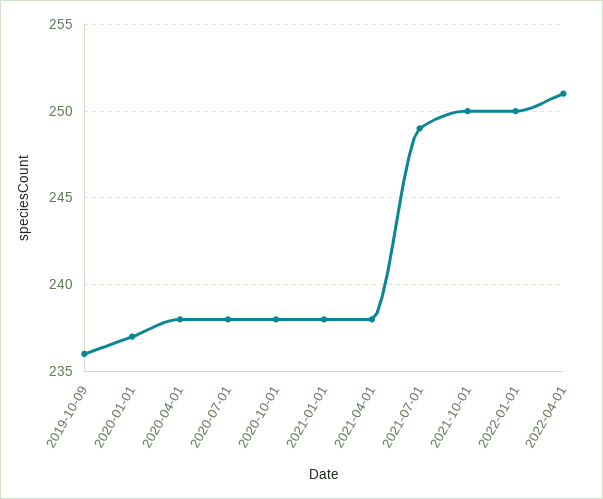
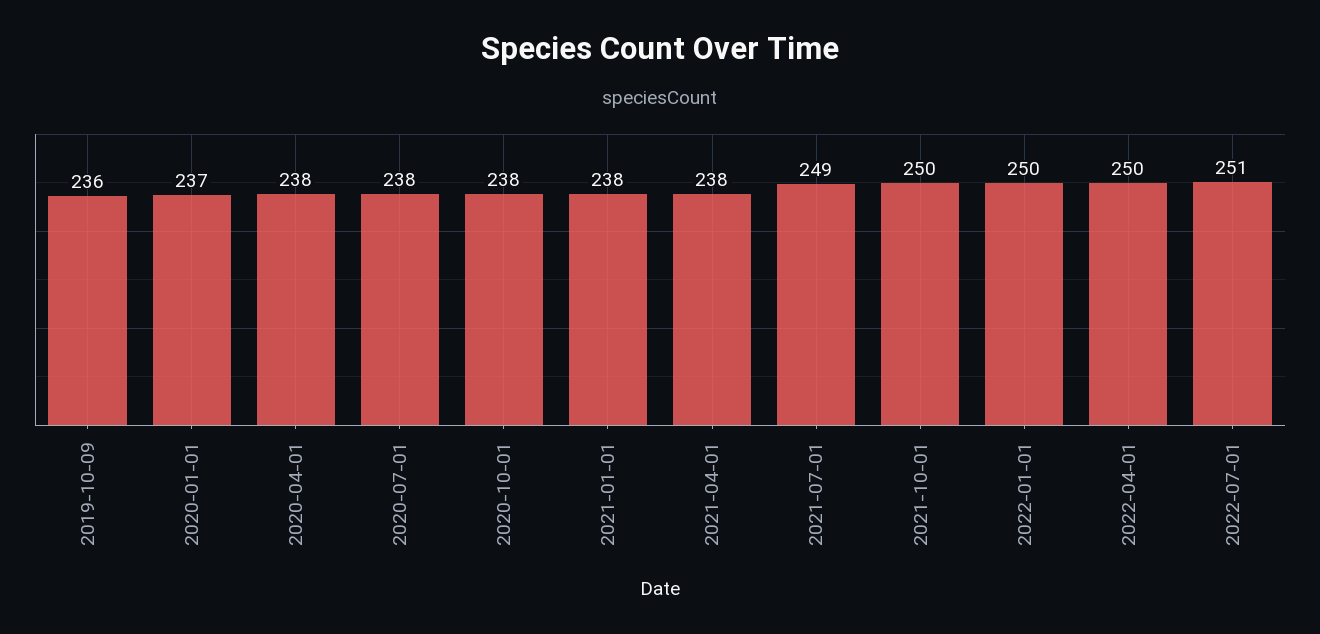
2022-04-01: 251 -> 250
2022-07-01: none -> 251

